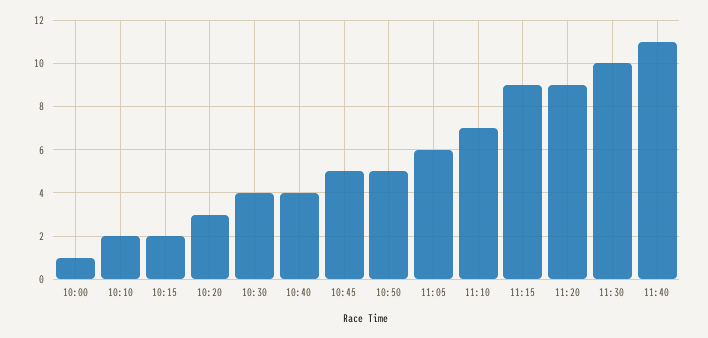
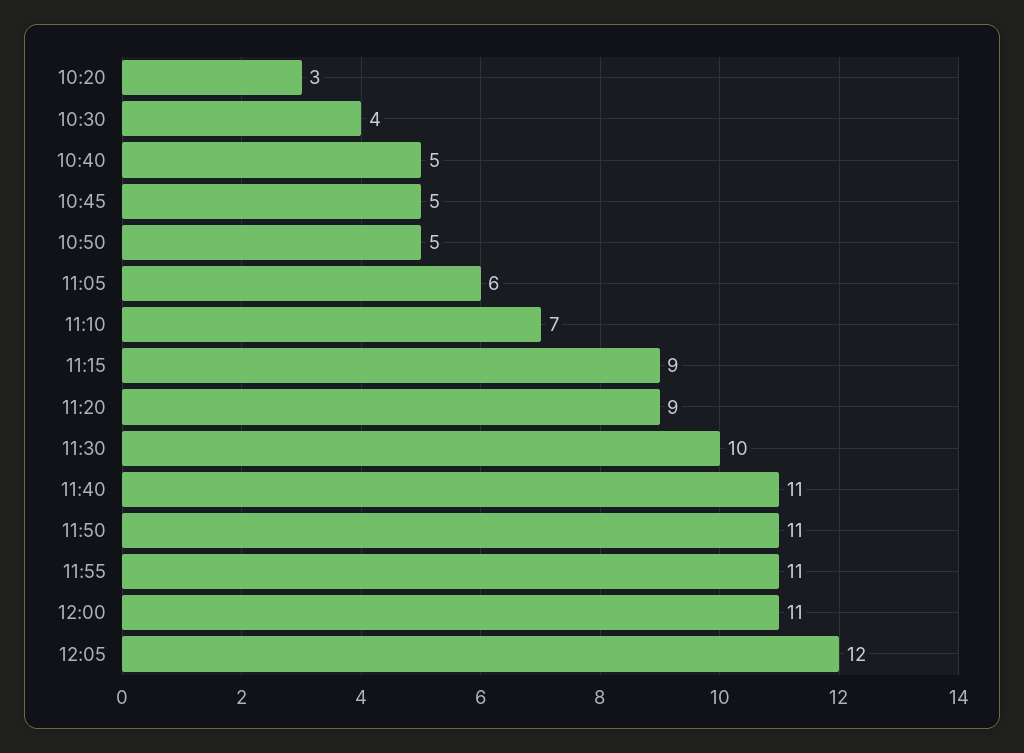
10:00: 1 -> none
10:10: 2 -> none
10:15: 2 -> none
10:40: 4 -> 5
11:50: none -> 11
11:55: none -> 11
12:00: none -> 11
12:05: none -> 12

